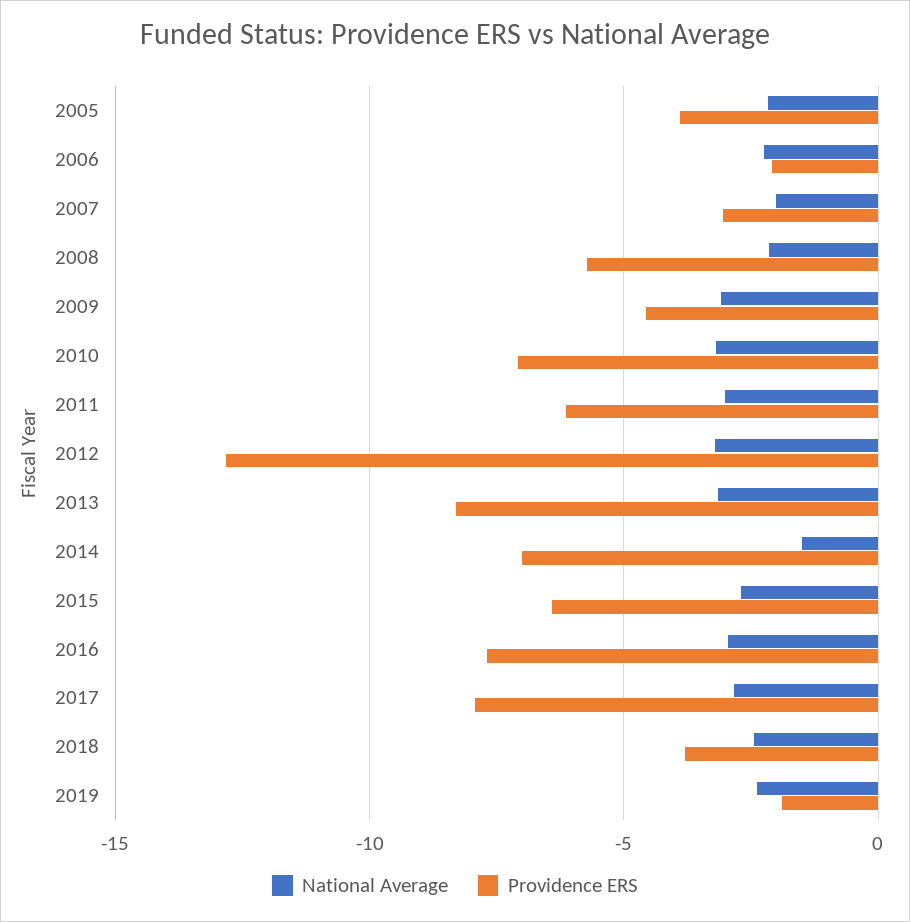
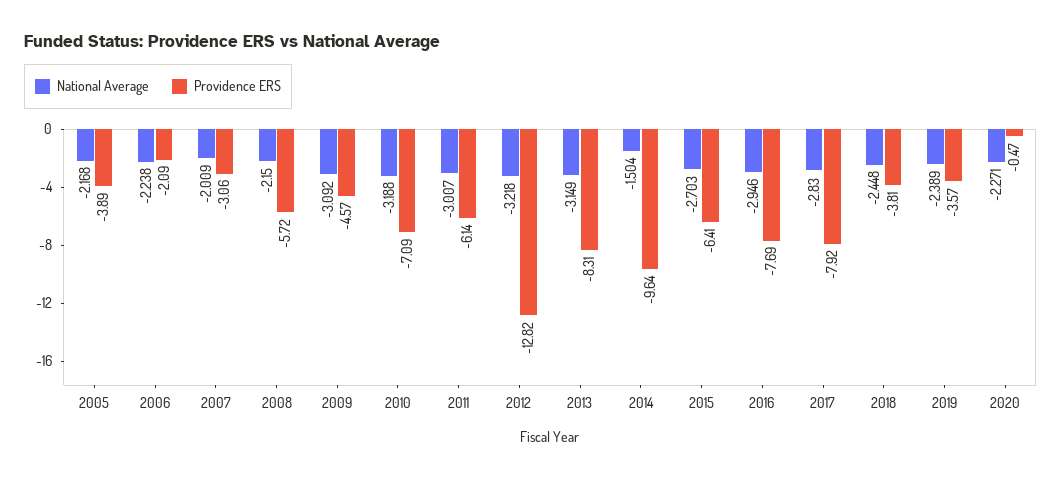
Providence ERS, 2014: -7 -> -9.64
Providence ERS, 2019: -2 -> -3.57
National Average, 2020: none -> -2.271
Providence ERS, 2020: none -> -0.47

